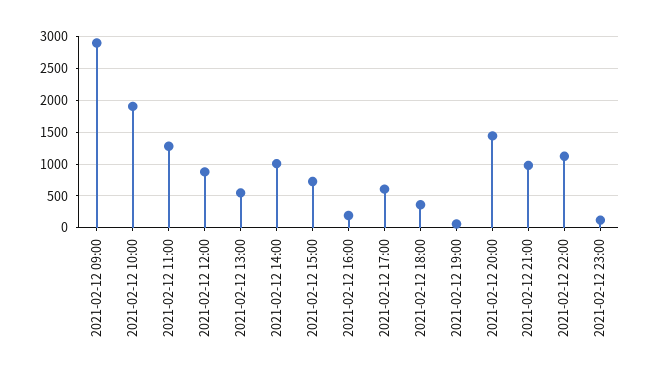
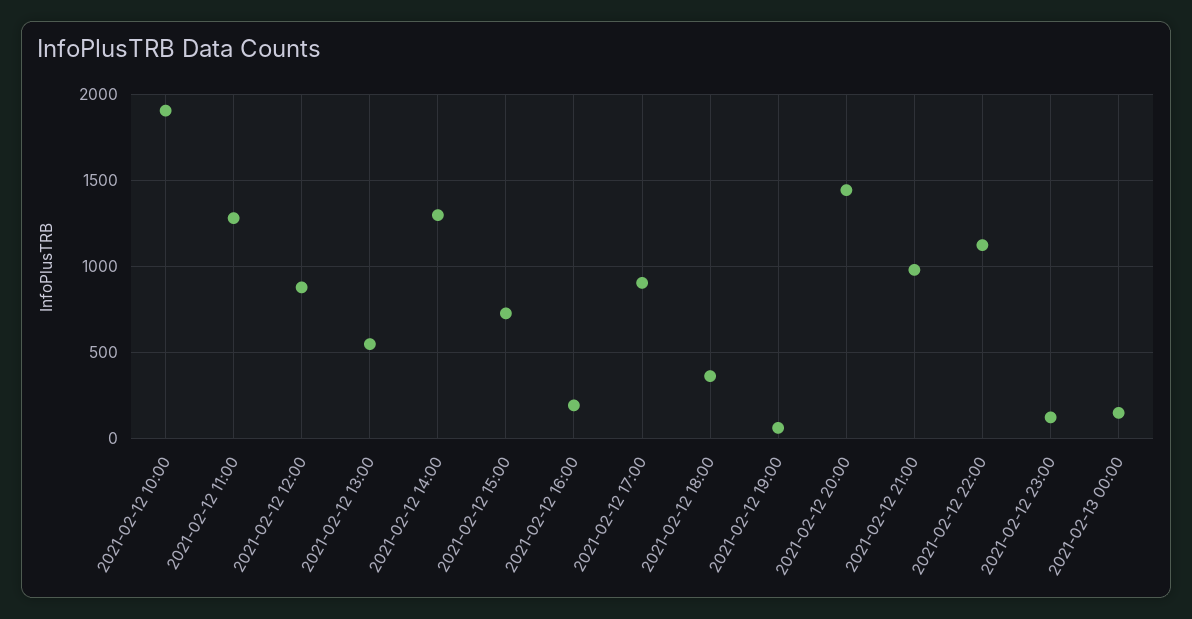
2021-02-12 09:00: 2900 -> none
2021-02-12 14:00: 1000 -> 1300
2021-02-12 17:00: 600 -> 900
2021-02-13 00:00: none -> 150

